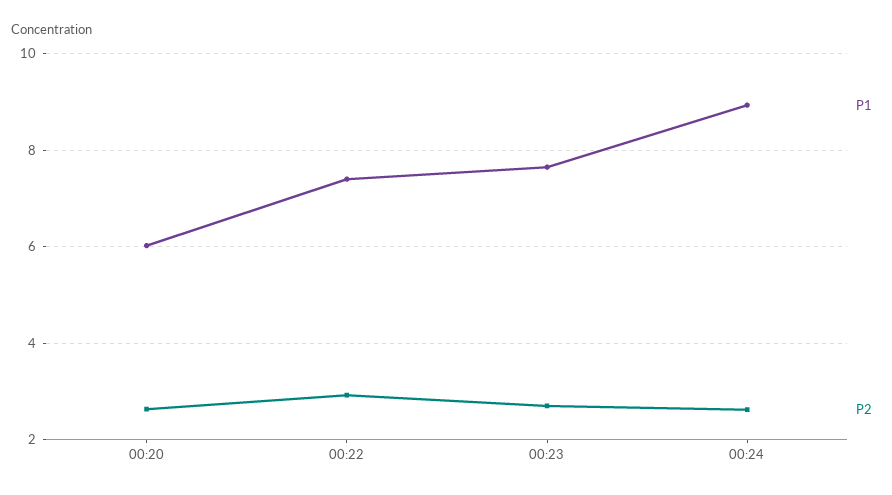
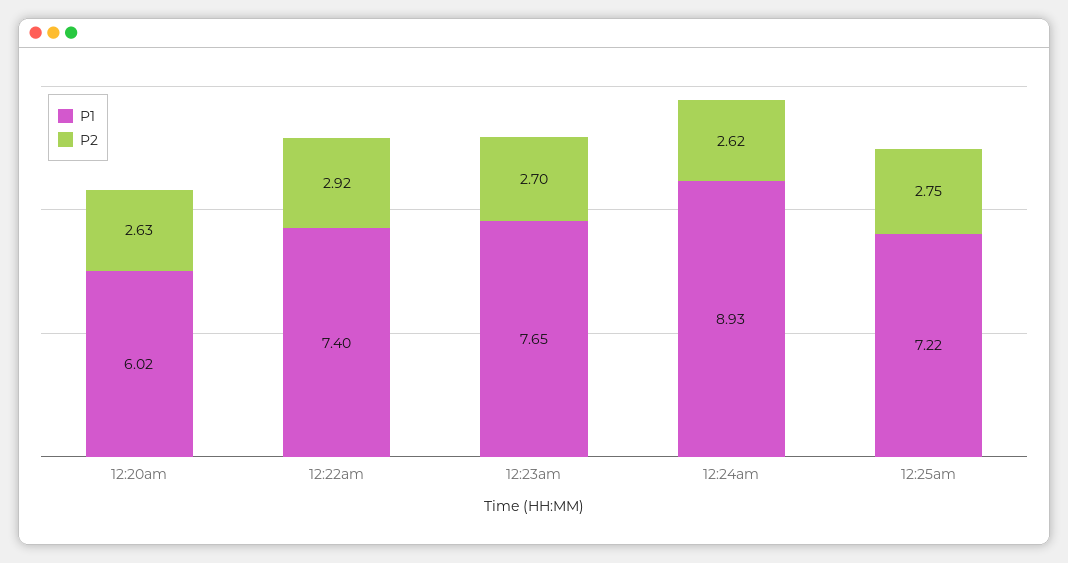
P1, 12:25am: none -> 7.22
P2, 12:25am: none -> 2.75

